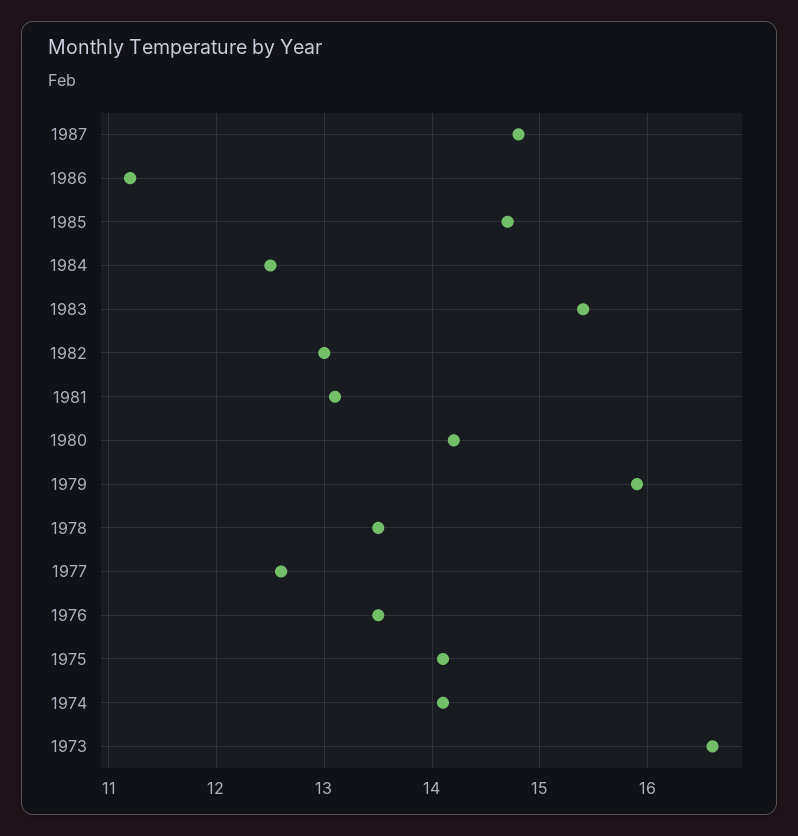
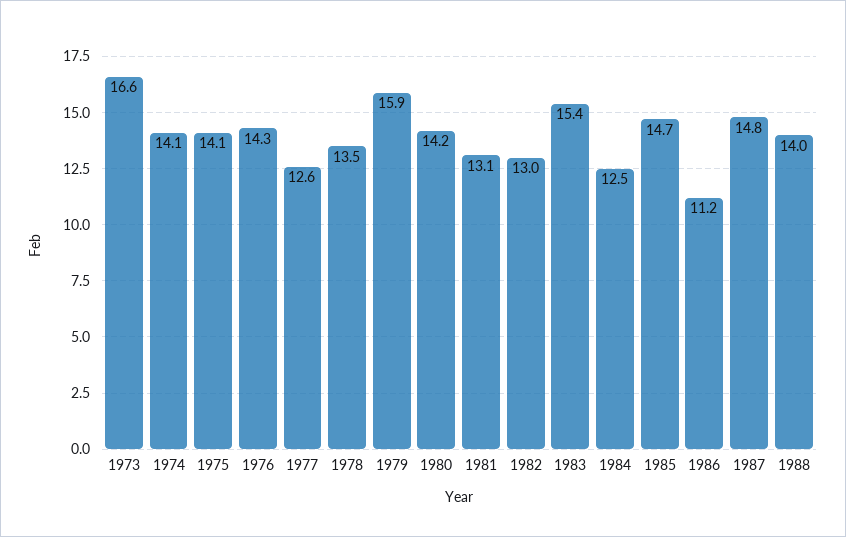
1976: 13.5 -> 14.3
1988: none -> 14

